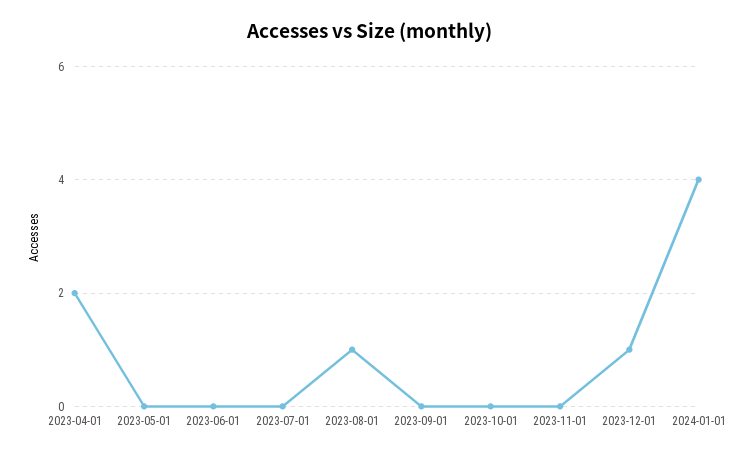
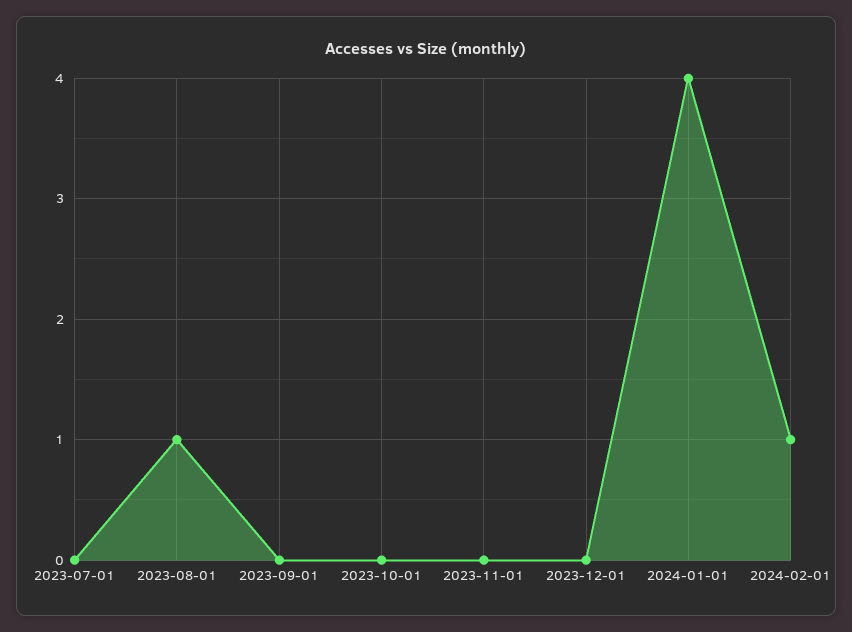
2023-04-01: 2 -> none
2023-05-01: 0 -> none
2023-06-01: 0 -> none
2023-12-01: 1 -> 0
2024-02-01: none -> 1

